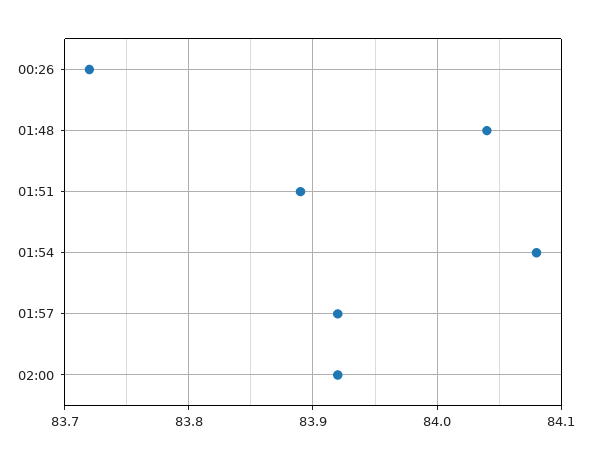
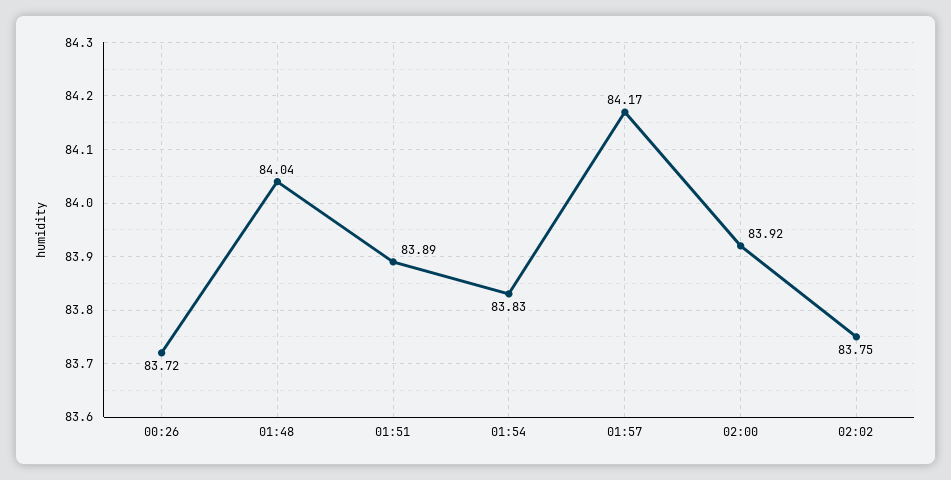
01:54: 84.08 -> 83.83
01:57: 83.92 -> 84.17
02:02: none -> 83.75

